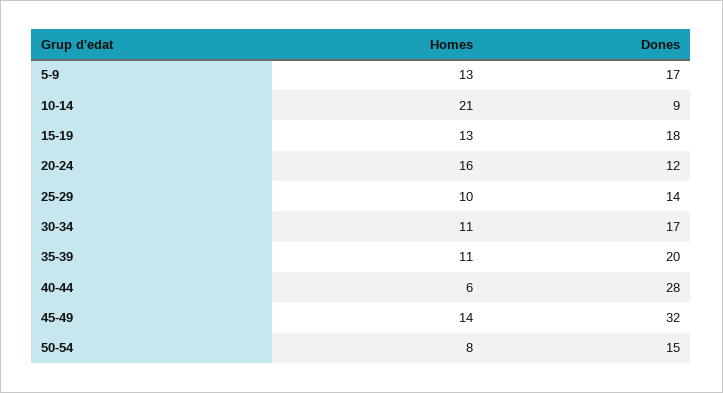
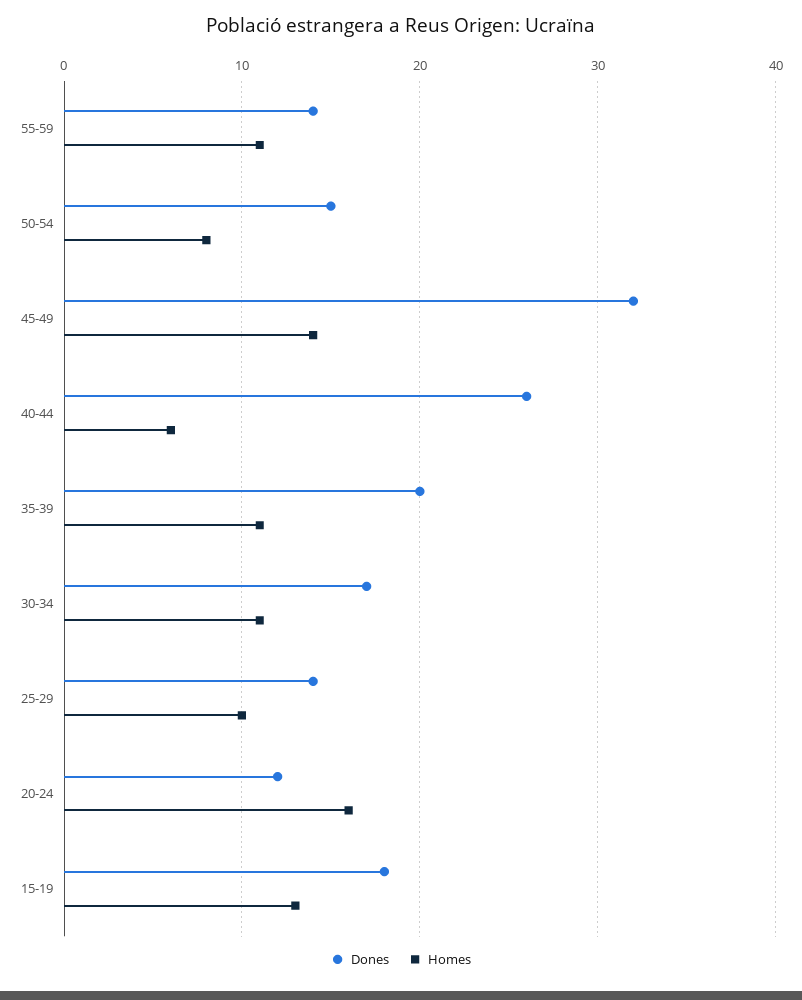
Homes, 5-9: 13 -> none
Dones, 5-9: 17 -> none
Homes, 10-14: 21 -> none
Dones, 10-14: 9 -> none
Dones, 40-44: 28 -> 26
Dones, 55-59: none -> 14
Homes, 55-59: none -> 11

